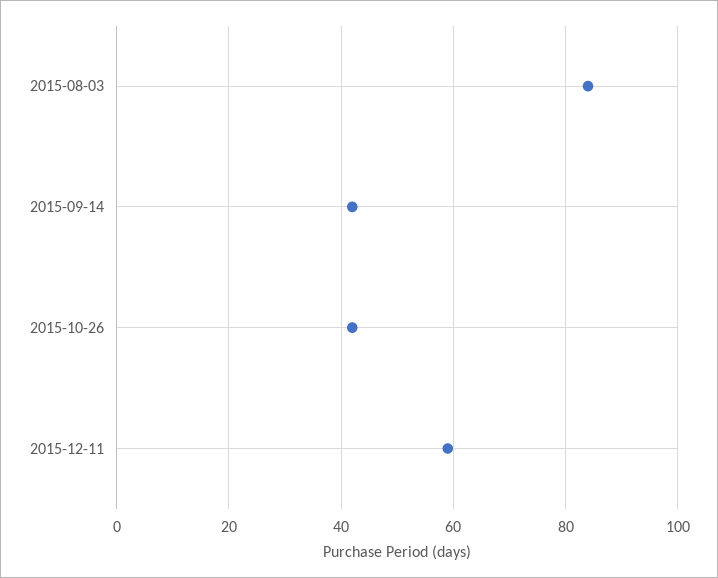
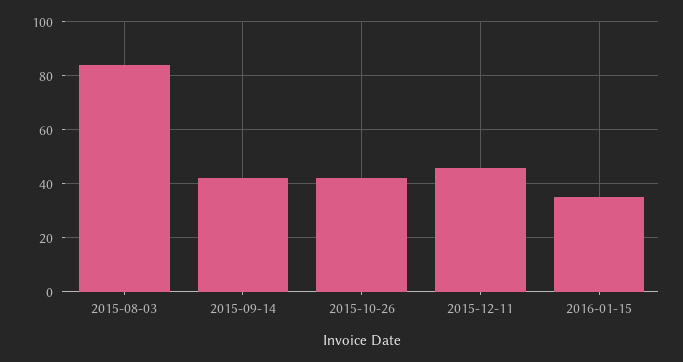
2015-12-11: 60 -> 45
2016-01-15: none -> 35

